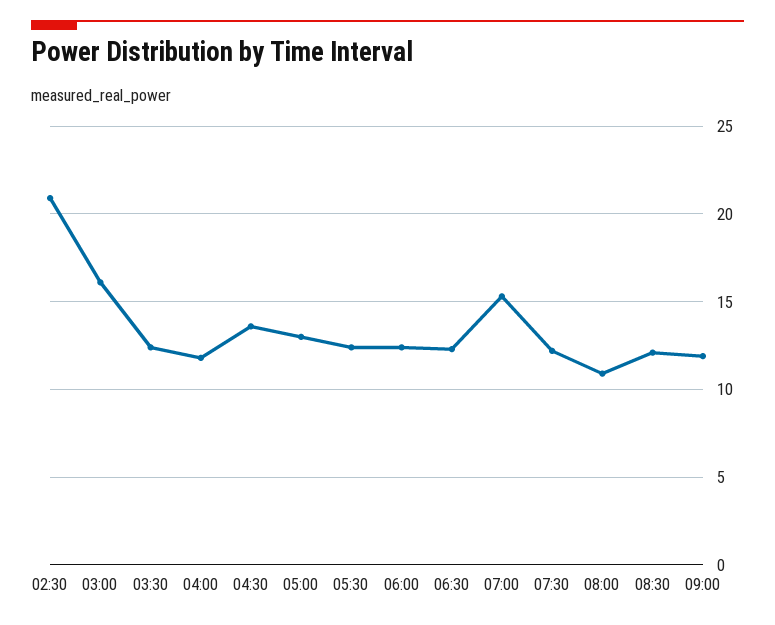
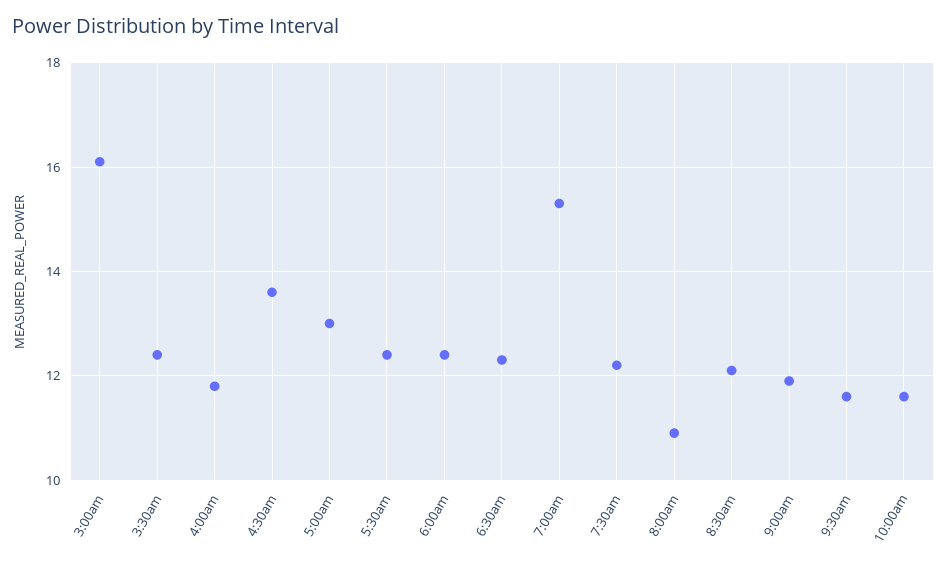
02:30: 21 -> none
9:30am: none -> 11.5
10:00am: none -> 11.5

